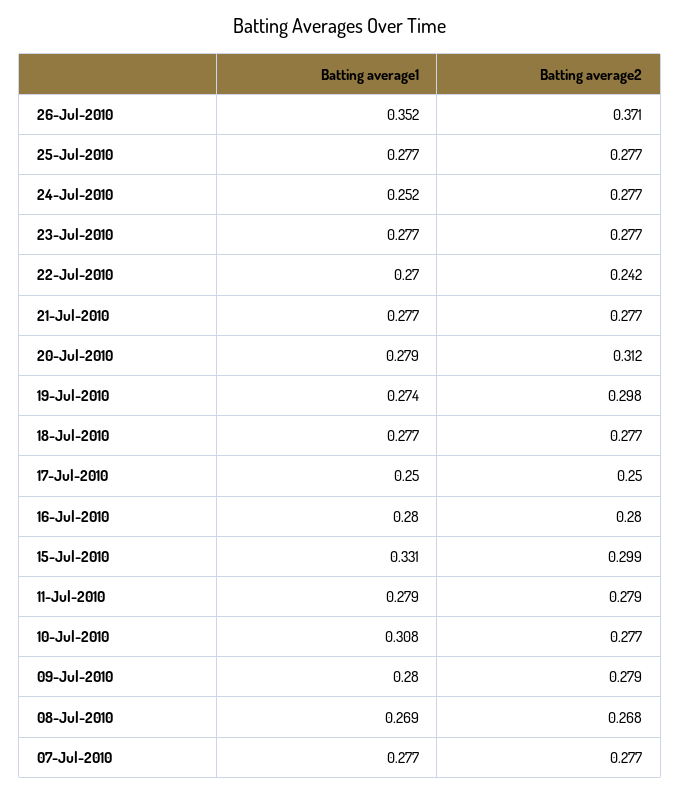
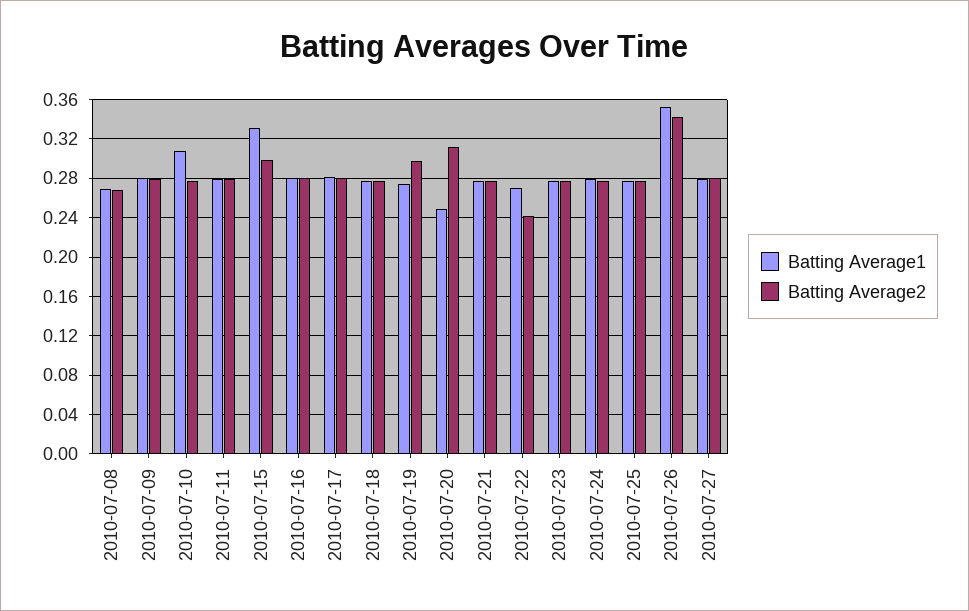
Batting average2, 26-Jul-2010: 0.371 -> 0.34
Batting average1, 24-Jul-2010: 0.252 -> 0.28
Batting average1, 20-Jul-2010: 0.279 -> 0.25
Batting average1, 17-Jul-2010: 0.25 -> 0.28
Batting average2, 17-Jul-2010: 0.25 -> 0.28
Batting average1, 07-Jul-2010: 0.277 -> none
Batting average2, 07-Jul-2010: 0.277 -> none
Batting average1, 2010-07-27: none -> 0.28
Batting average2, 2010-07-27: none -> 0.28

